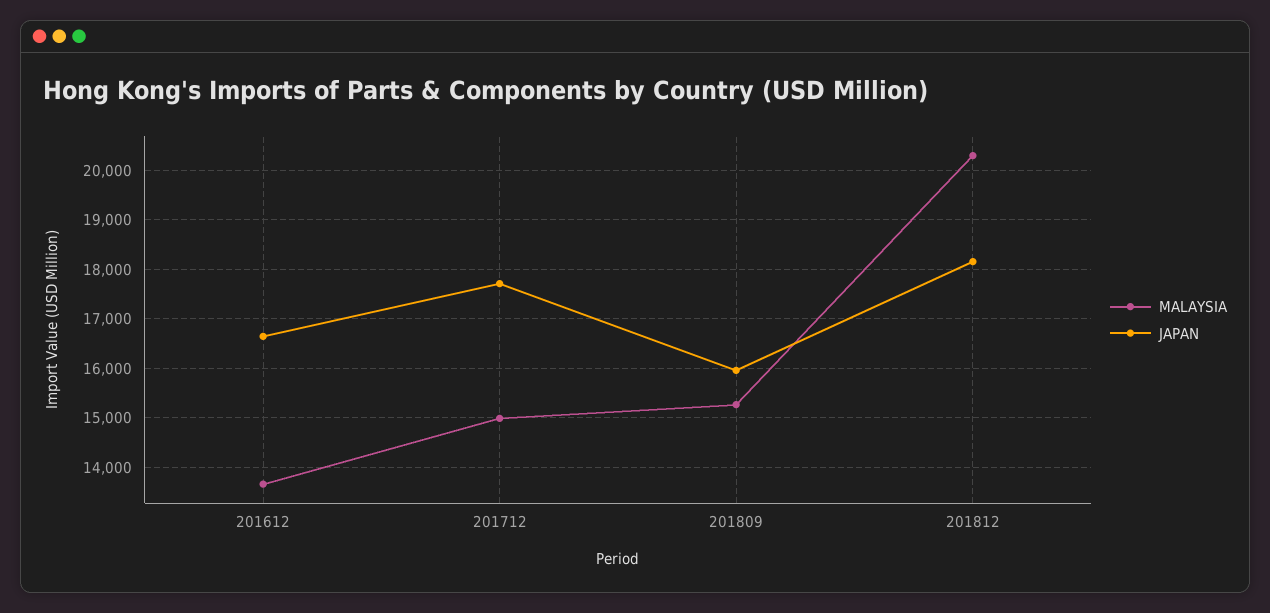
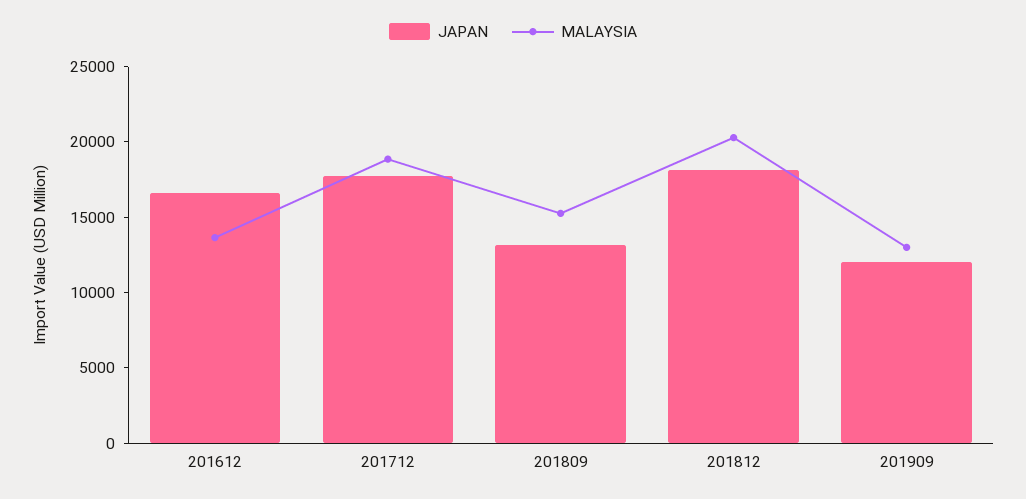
MALAYSIA, 201712: 15000 -> 19000
JAPAN, 201809: 16000 -> 13000
JAPAN, 201909: none -> 12000
MALAYSIA, 201909: none -> 13000

